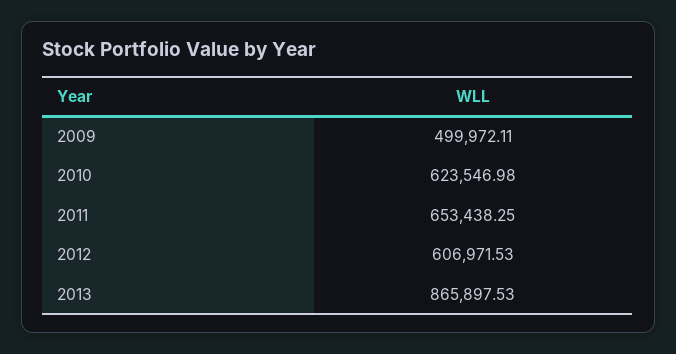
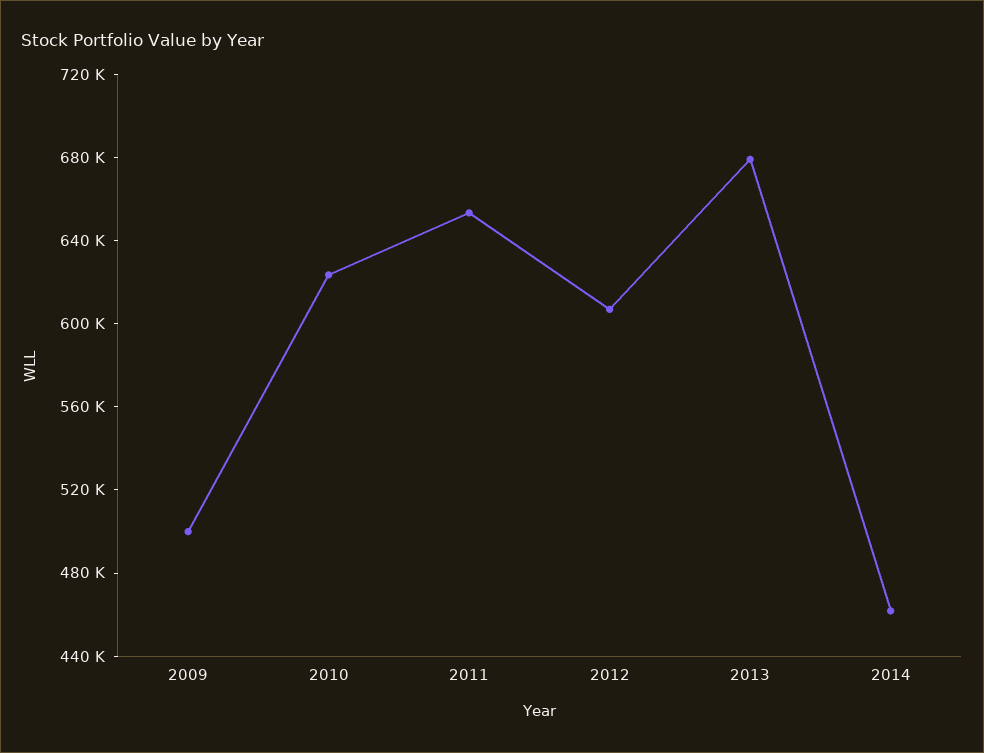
2013: 865897.53 -> 680000
2014: none -> 460000

